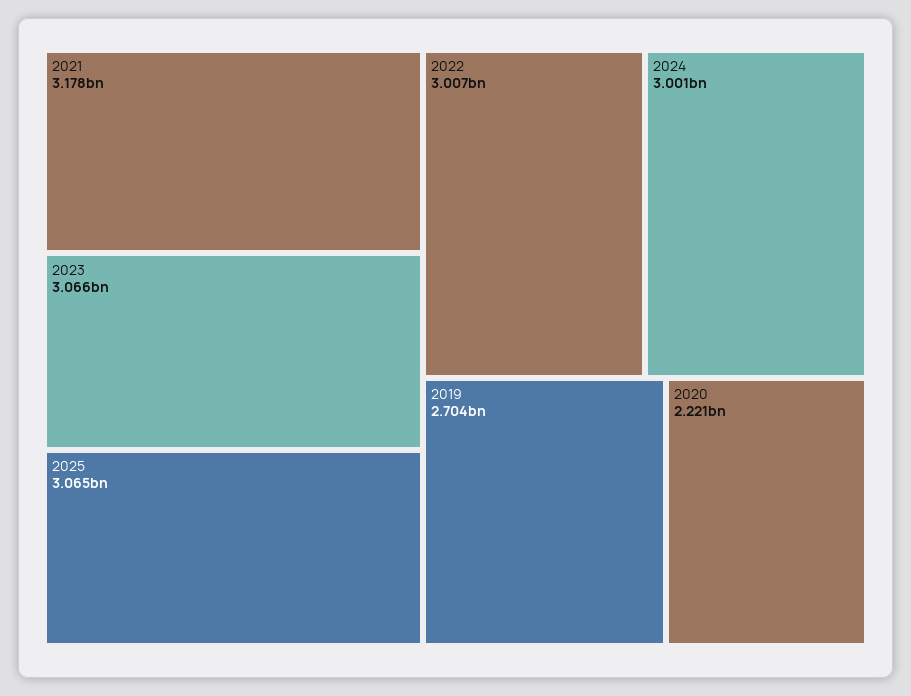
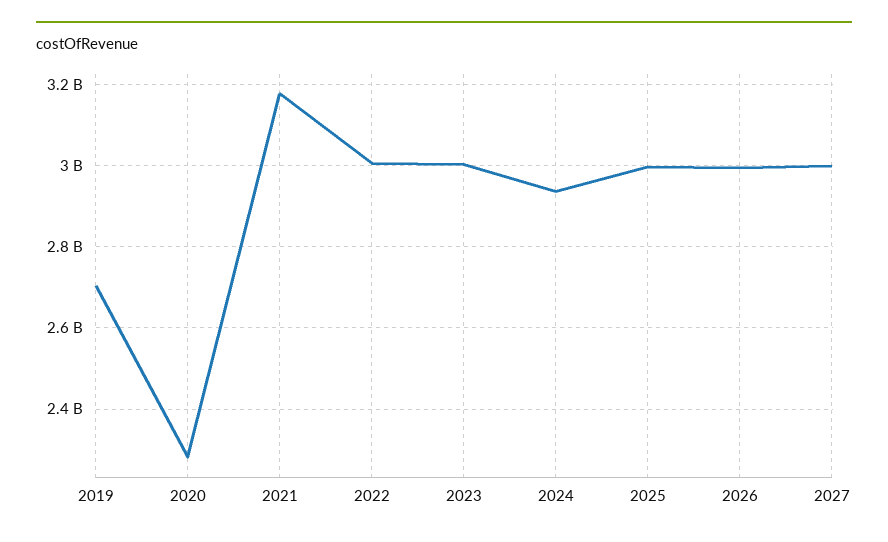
2023: 3066000000 -> 3000000000
2025: 3065000000 -> 3000000000
2024: 3001000000 -> 2940000000
2020: 2221000000 -> 2280000000
2026: none -> 3000000000
2027: none -> 3000000000

